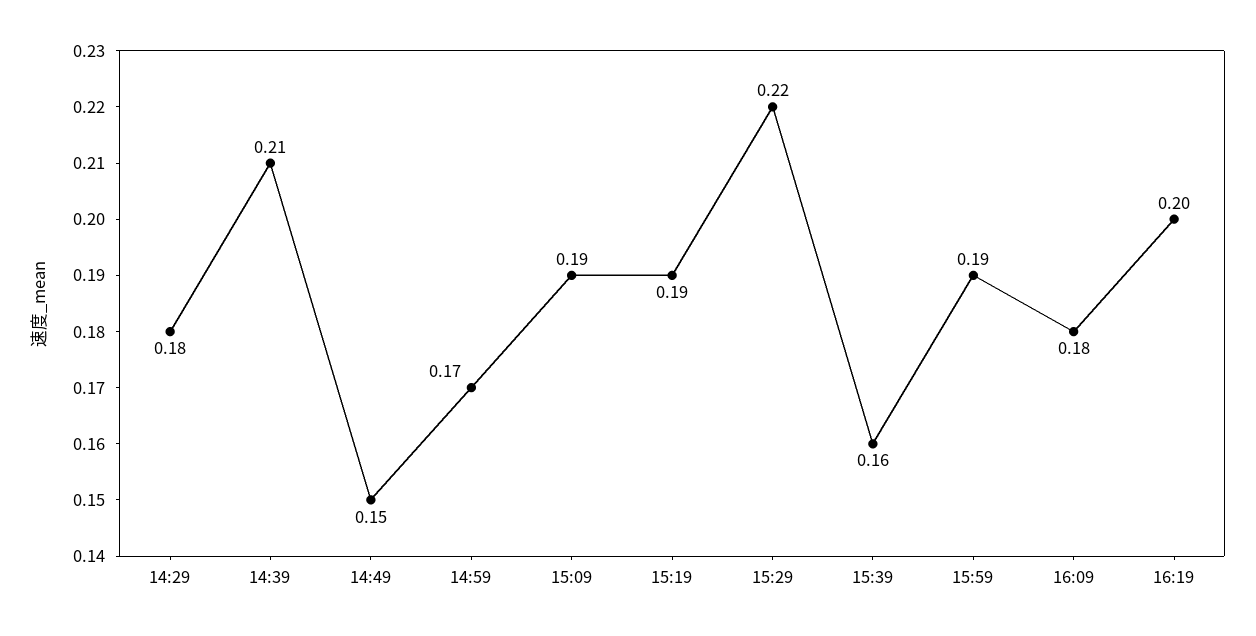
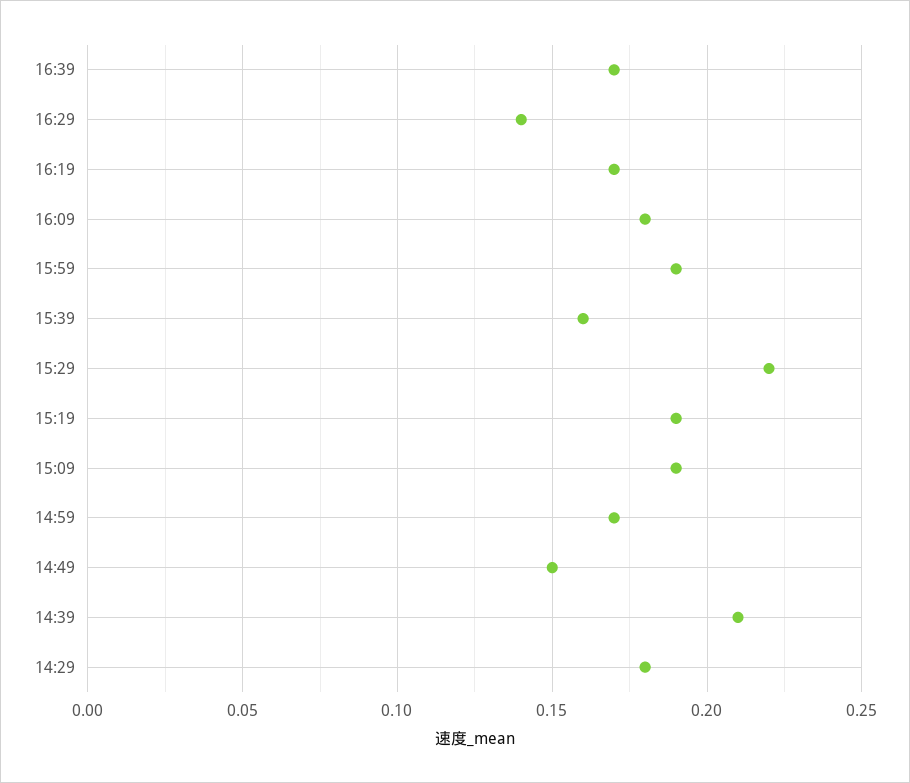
16:19: 0.2 -> 0.17
16:39: none -> 0.17
16:29: none -> 0.14

